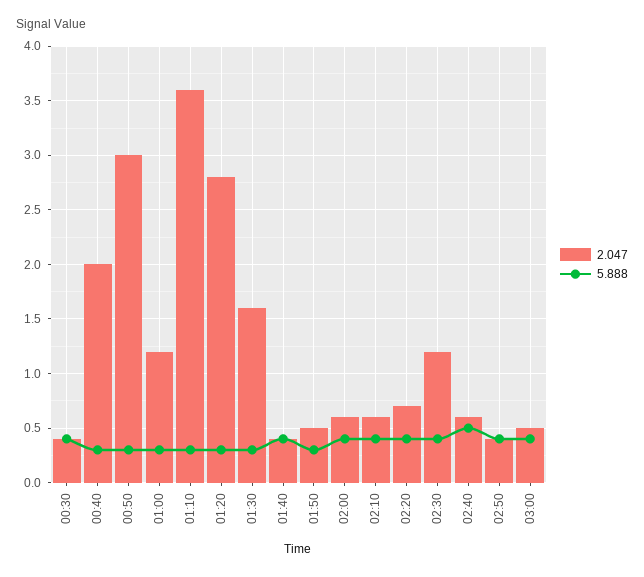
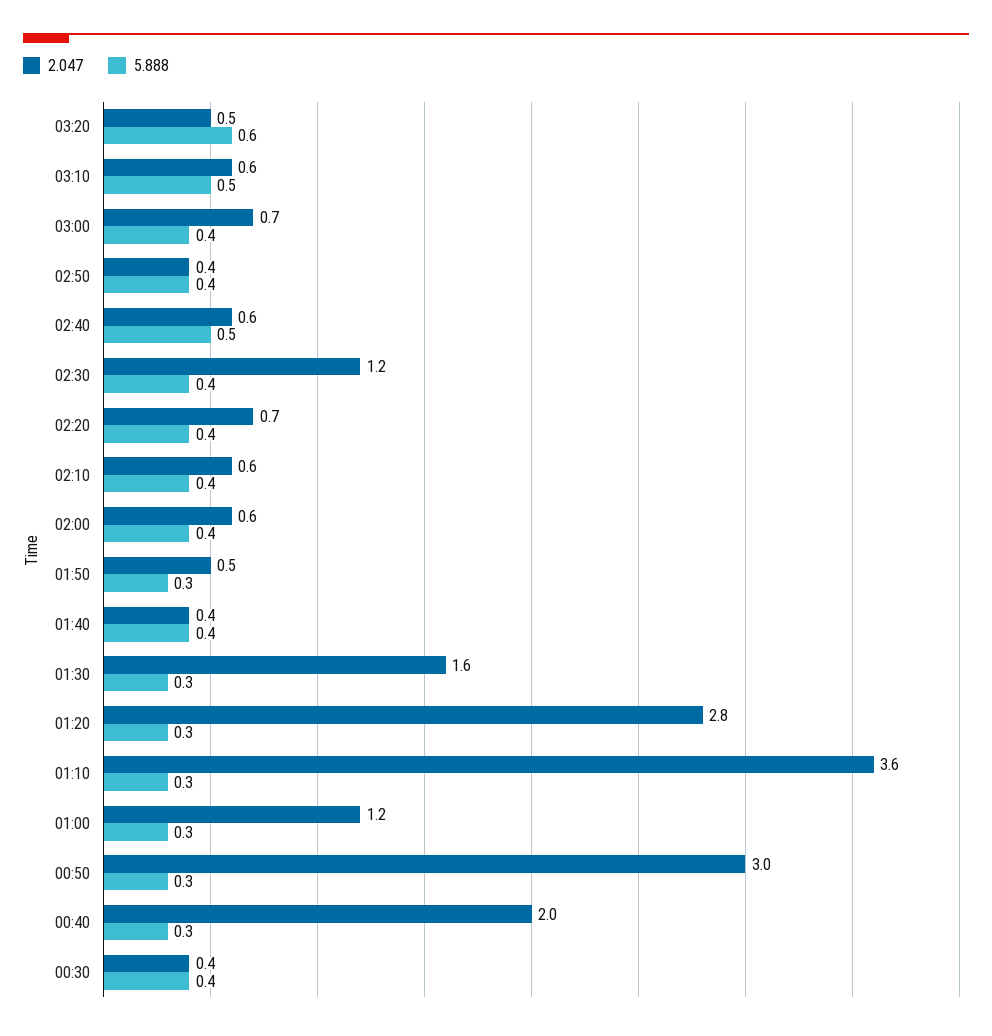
2.047, 03:00: 0.5 -> 0.7
2.047, 03:20: none -> 0.5
5.888, 03:20: none -> 0.6
2.047, 03:10: none -> 0.6
5.888, 03:10: none -> 0.5

